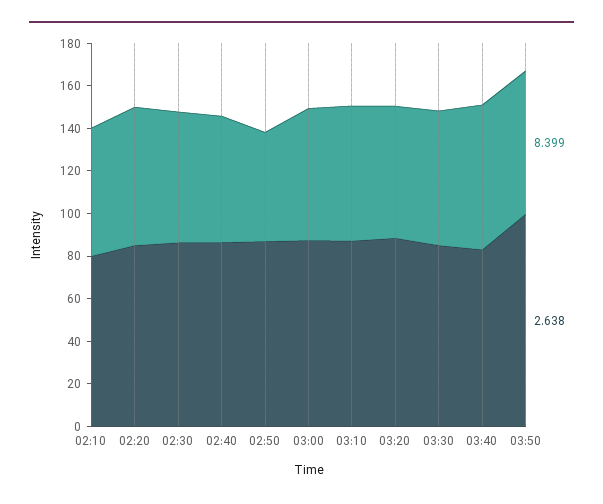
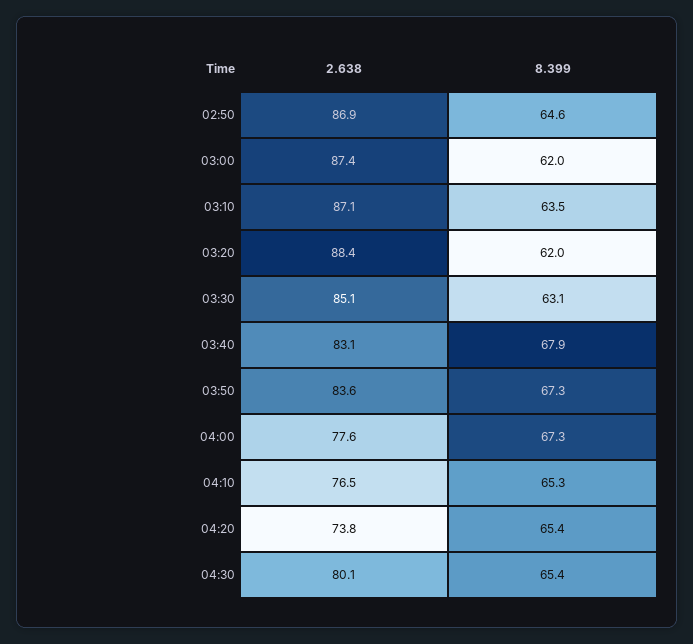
8.399, 02:10: 60 -> none
2.638, 02:10: 80 -> none
8.399, 02:20: 65 -> none
2.638, 02:20: 85 -> none
8.399, 02:30: 60 -> none
2.638, 02:30: 85 -> none
8.399, 02:40: 60 -> none
2.638, 02:40: 85 -> none
8.399, 02:50: 50 -> 64.6
2.638, 03:50: 100 -> 83.6
2.638, 04:00: none -> 77.6
8.399, 04:00: none -> 67.3
2.638, 04:10: none -> 76.5
8.399, 04:10: none -> 65.3
2.638, 04:20: none -> 73.8
8.399, 04:20: none -> 65.4
2.638, 04:30: none -> 80.1
8.399, 04:30: none -> 65.4

